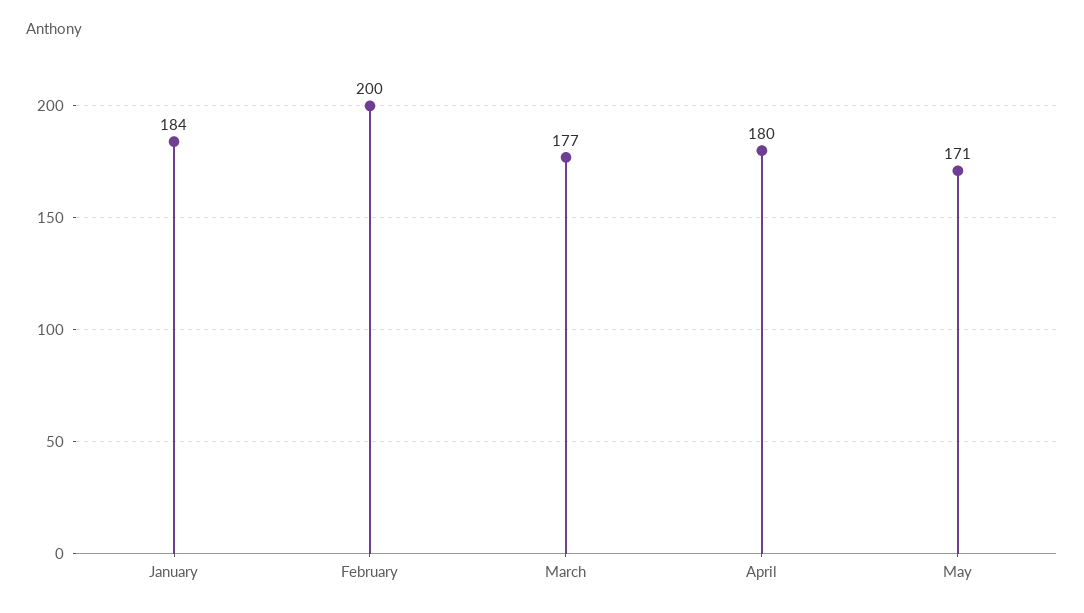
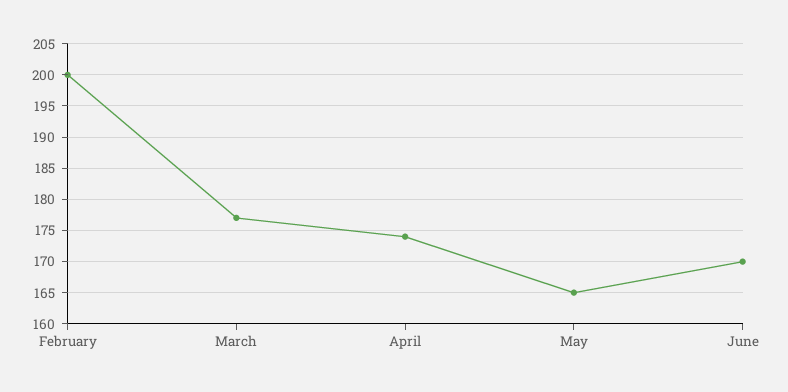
January: 184 -> none
April: 180 -> 174
May: 171 -> 165
June: none -> 170

